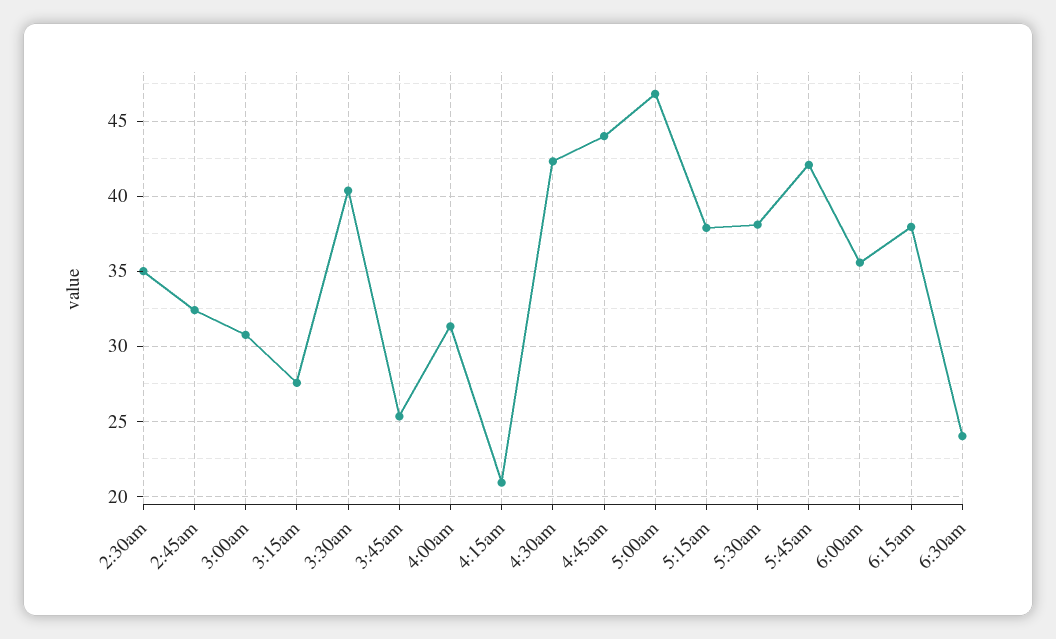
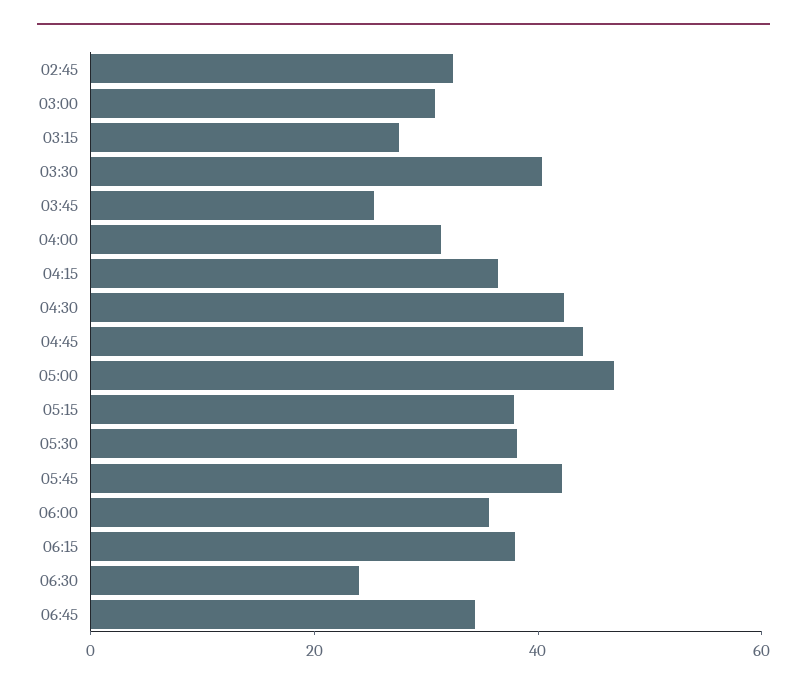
2:30am: 35 -> none
4:15am: 21 -> 35
06:45: none -> 35

